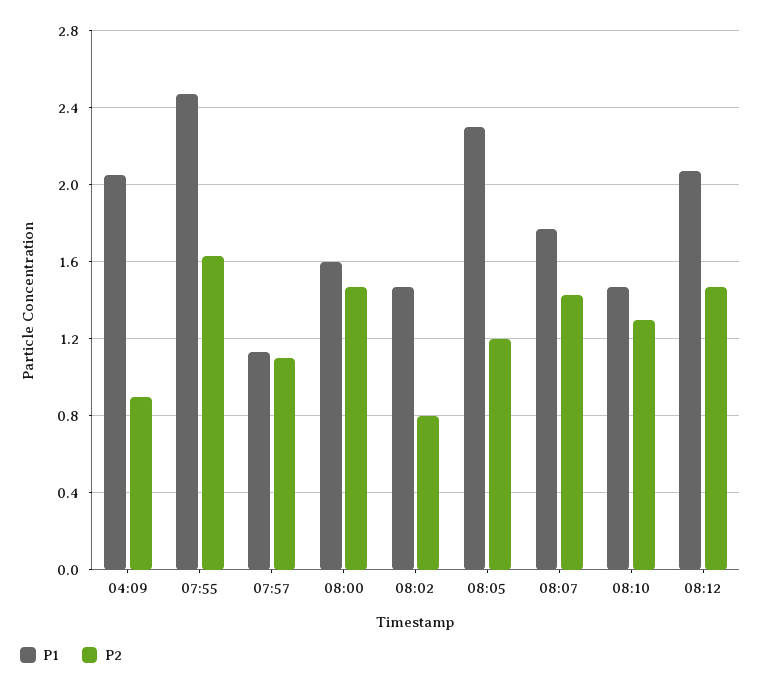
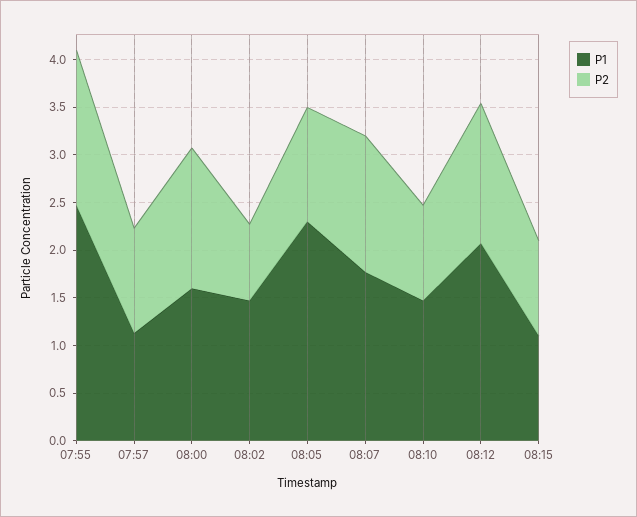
P1, 04:09: 2.05 -> none
P2, 04:09: 0.9 -> none
P2, 08:10: 1.3 -> 1
P1, 08:15: none -> 1.1
P2, 08:15: none -> 1

